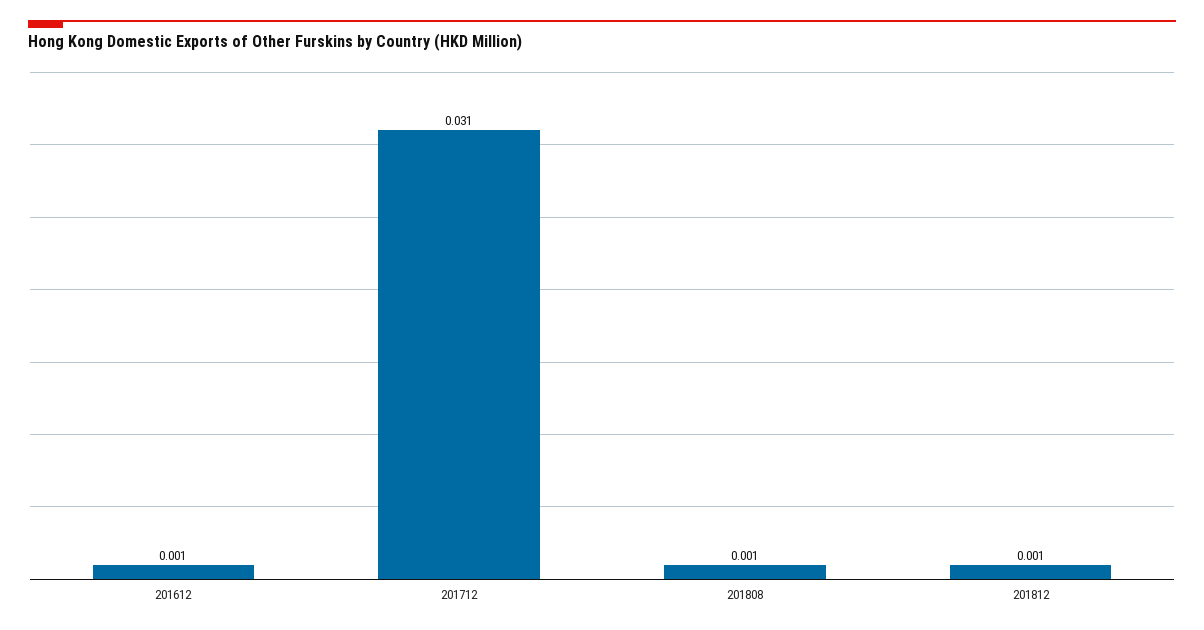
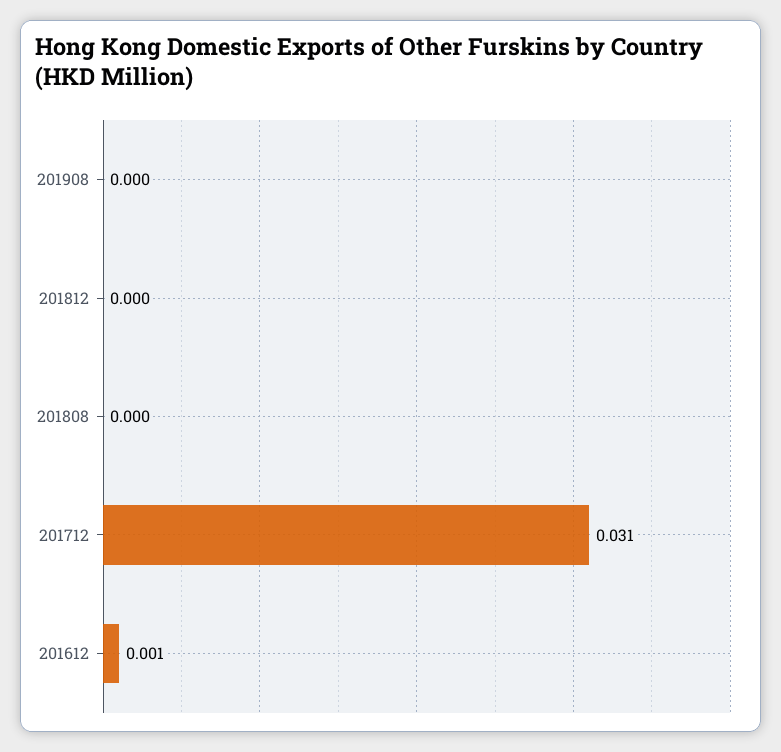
201808: 0.001 -> 0
201812: 0.001 -> 0
201908: none -> 0

